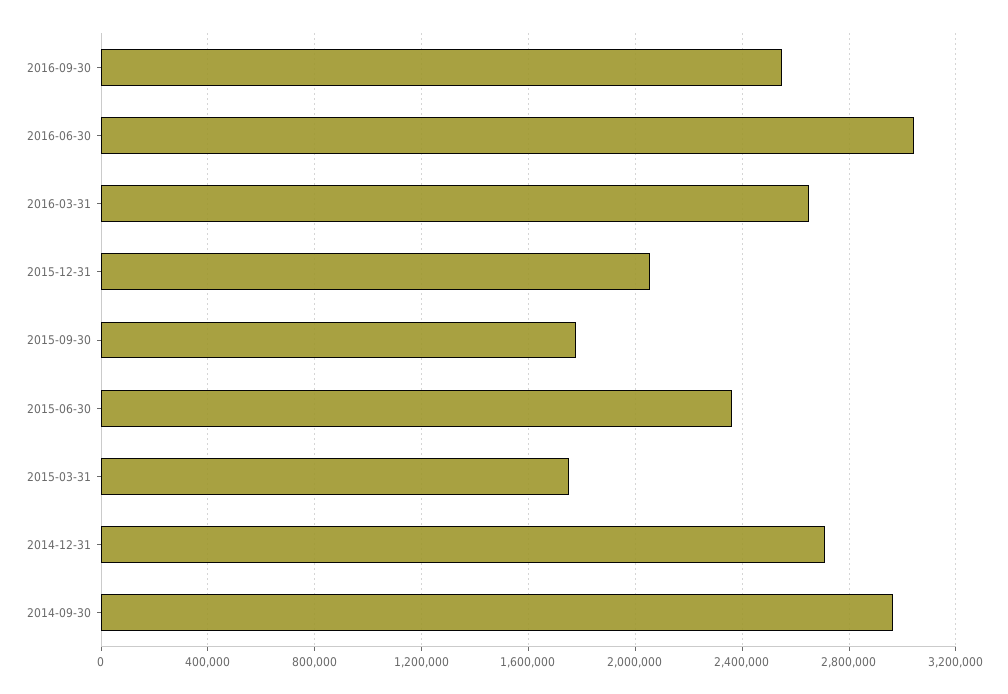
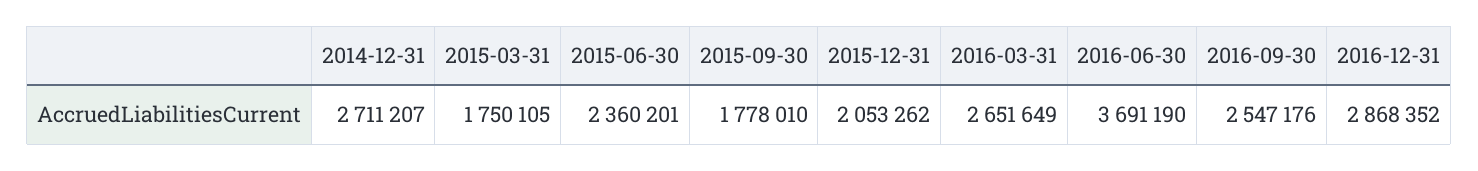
2016-06-30: 3050000 -> 3691190
2014-09-30: 2950000 -> none
2016-12-31: none -> 2868352

